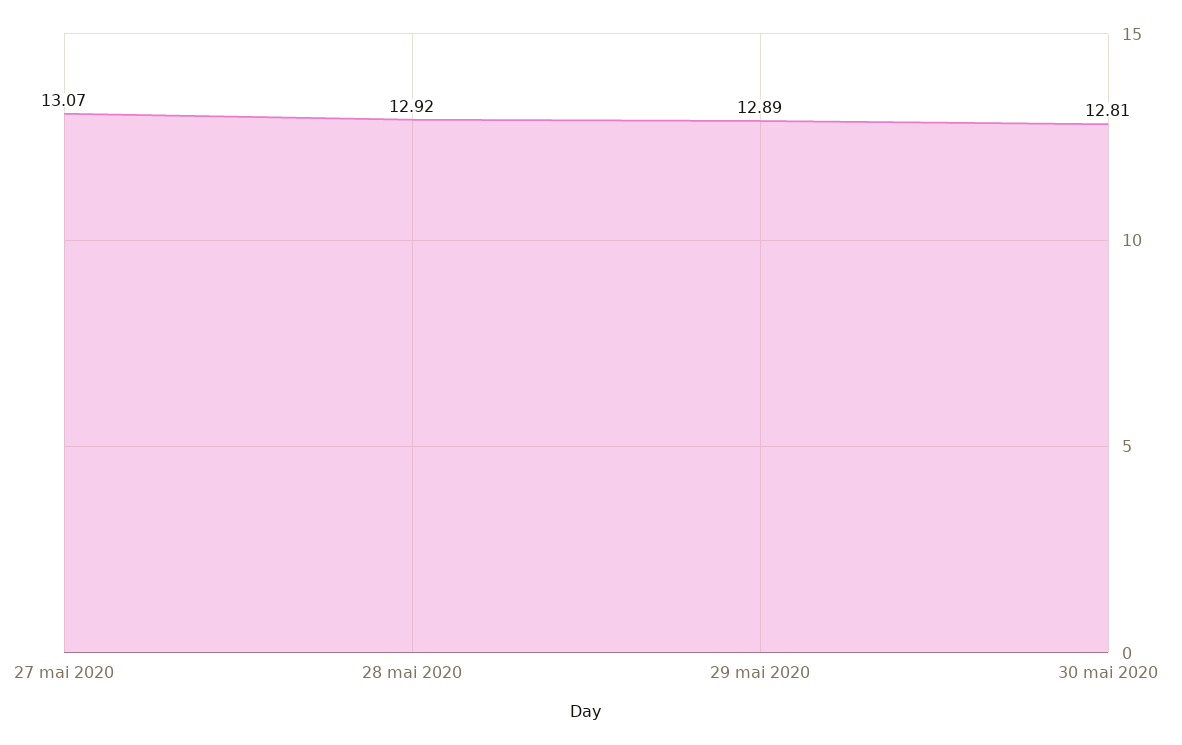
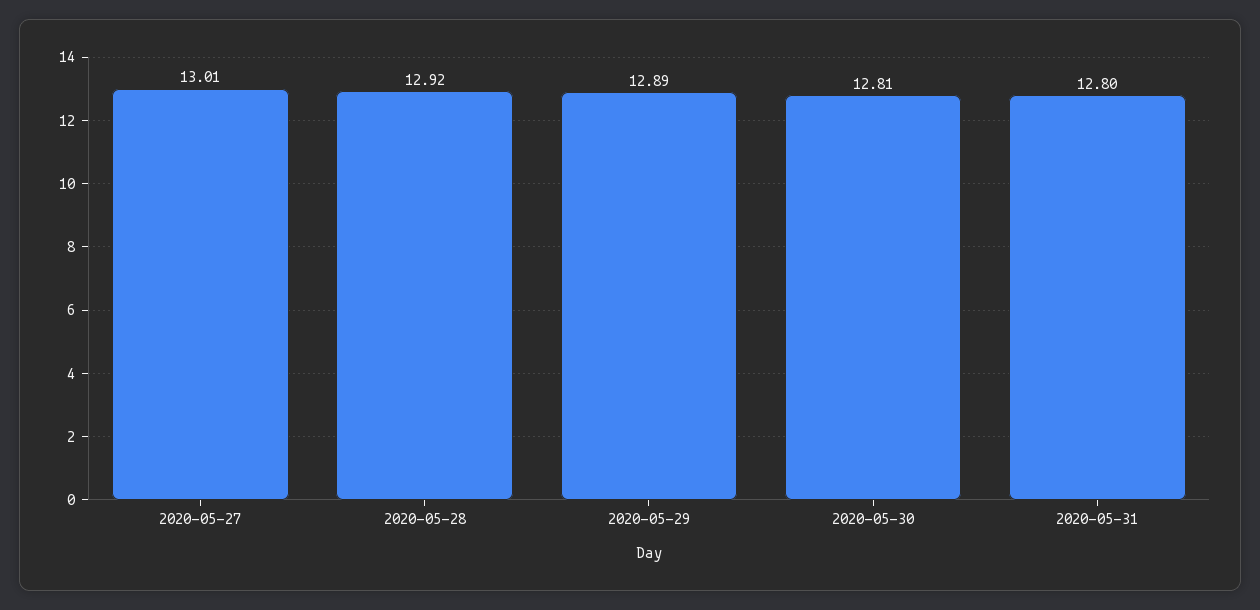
27 mai 2020: 13.07 -> 13.01
2020-05-31: none -> 12.8

